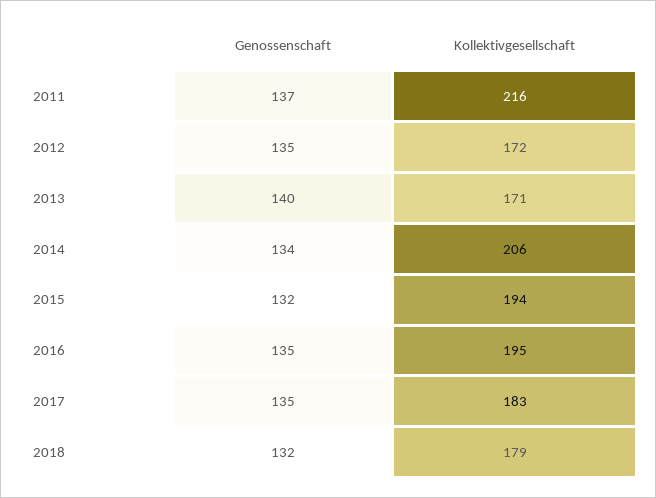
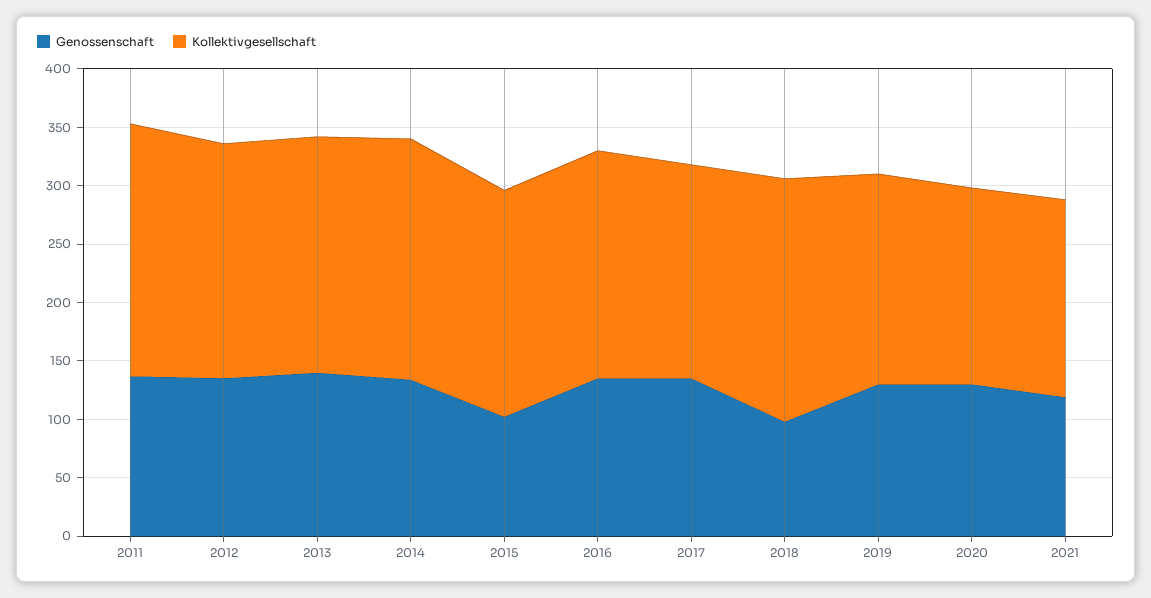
Kollektivgesellschaft, 2012: 172 -> 200
Kollektivgesellschaft, 2013: 171 -> 200
Genossenschaft, 2015: 132 -> 100
Genossenschaft, 2018: 132 -> 100
Kollektivgesellschaft, 2018: 179 -> 210
Genossenschaft, 2019: none -> 130
Kollektivgesellschaft, 2019: none -> 180
Genossenschaft, 2020: none -> 130
Kollektivgesellschaft, 2020: none -> 170
Genossenschaft, 2021: none -> 120
Kollektivgesellschaft, 2021: none -> 170

